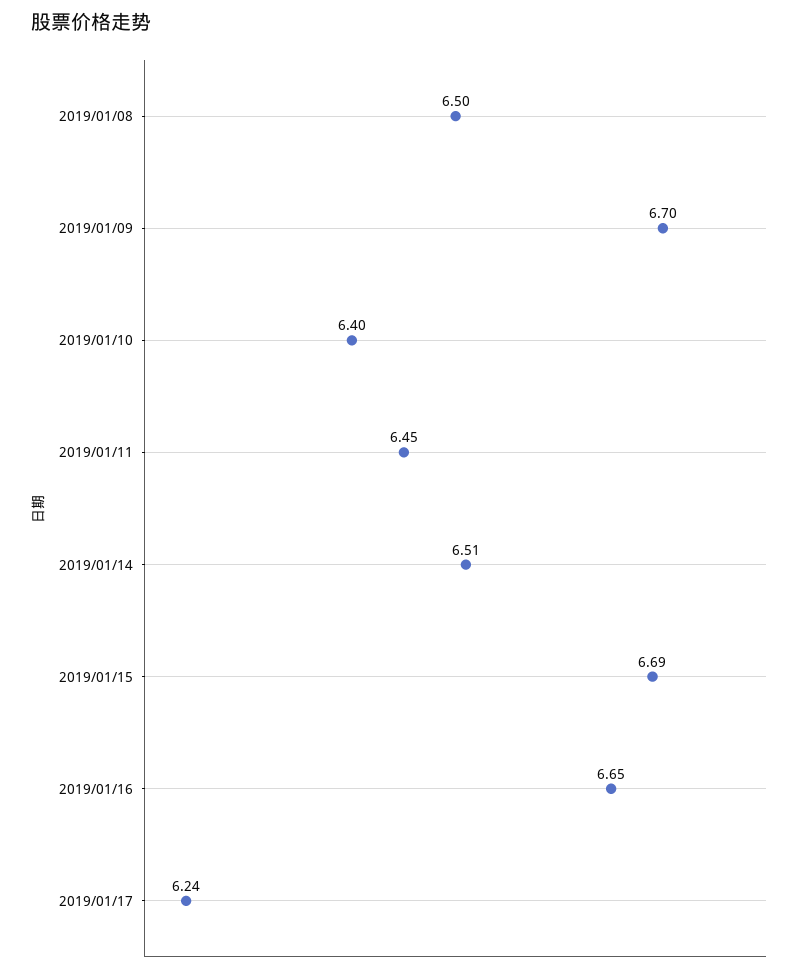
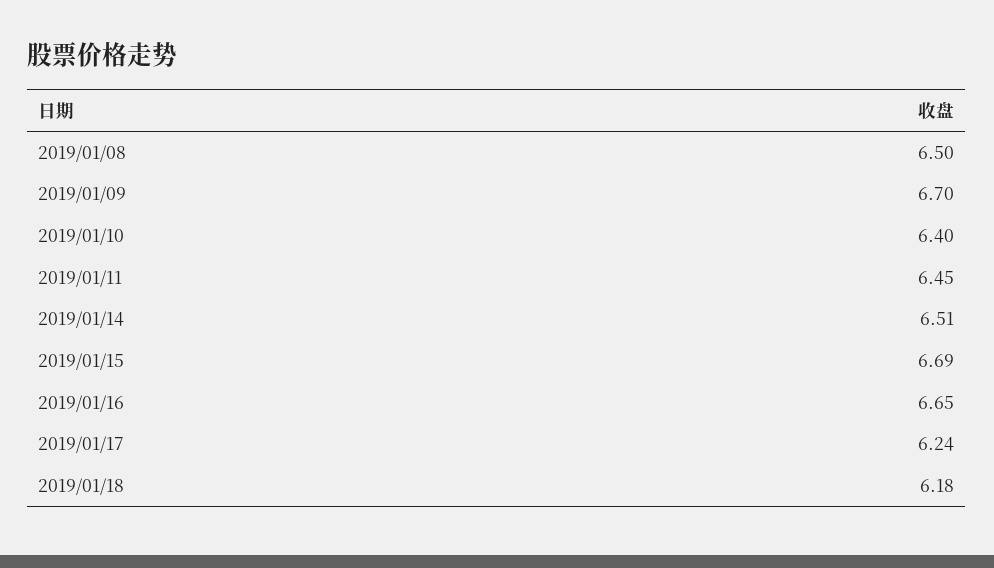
2019/01/18: none -> 6.18

